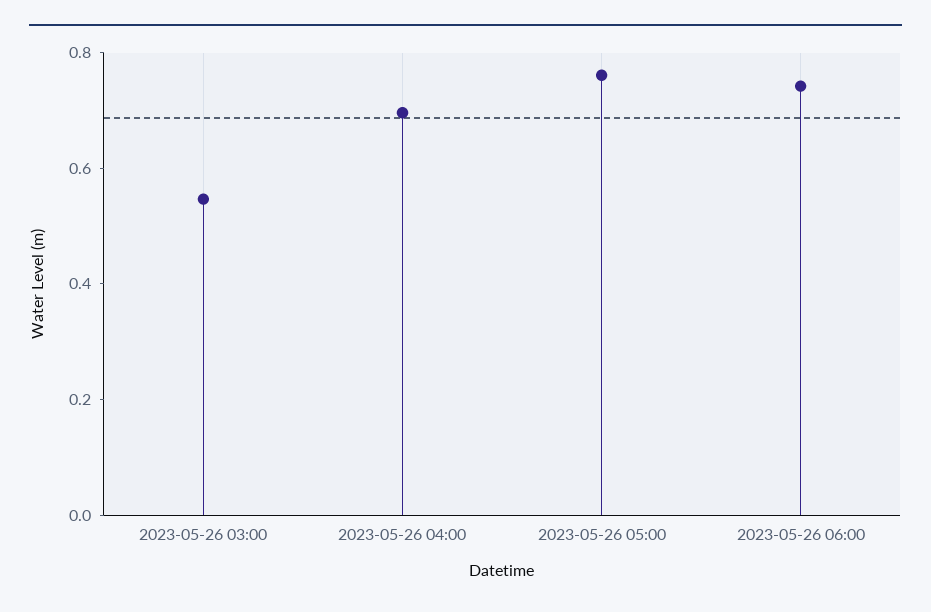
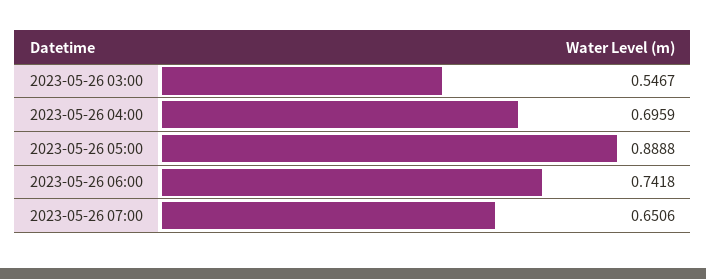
2023-05-26 05:00: 0.75 -> 0.8888
2023-05-26 07:00: none -> 0.6506

